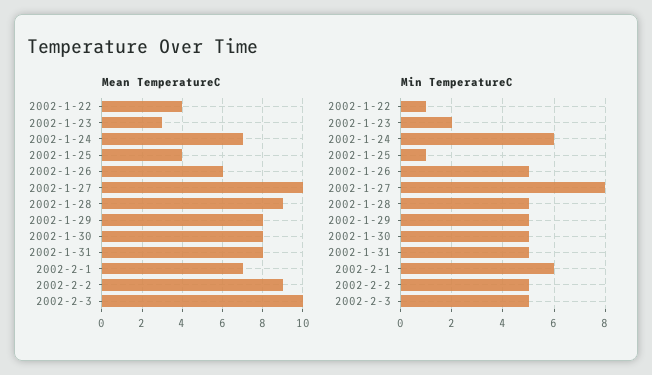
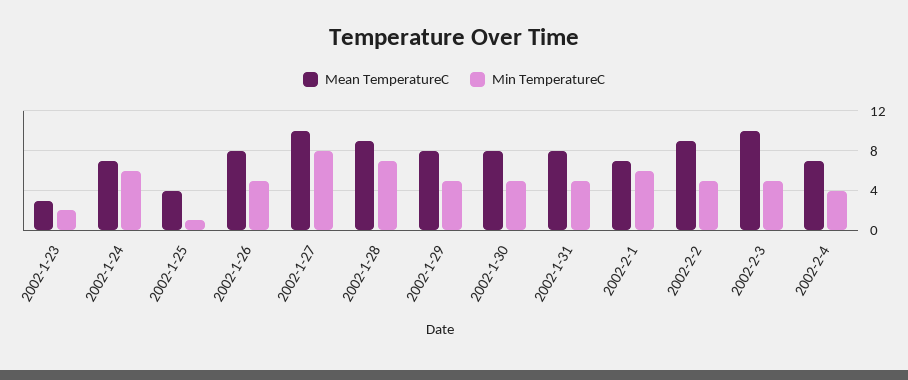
Mean TemperatureC, 2002-1-22: 4 -> none
Mean TemperatureC, 2002-1-26: 6 -> 8
Min TemperatureC, 2002-1-22: 1 -> none
Min TemperatureC, 2002-1-28: 5 -> 7
Mean TemperatureC, 2002-2-4: none -> 7
Min TemperatureC, 2002-2-4: none -> 4

